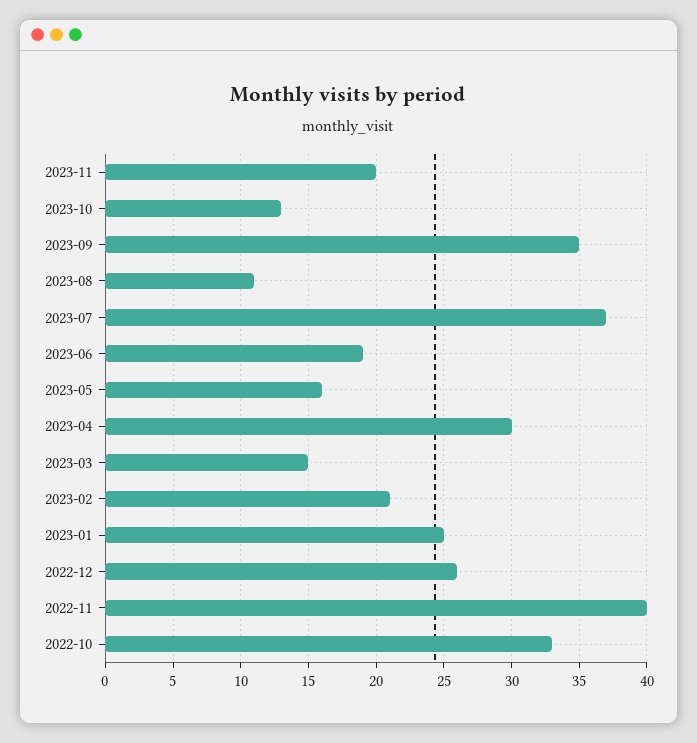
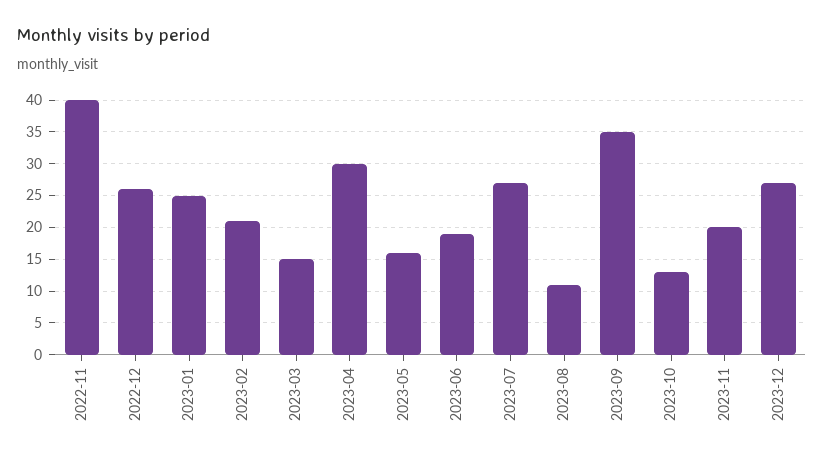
2023-07: 37 -> 27
2022-10: 33 -> none
2023-12: none -> 27

